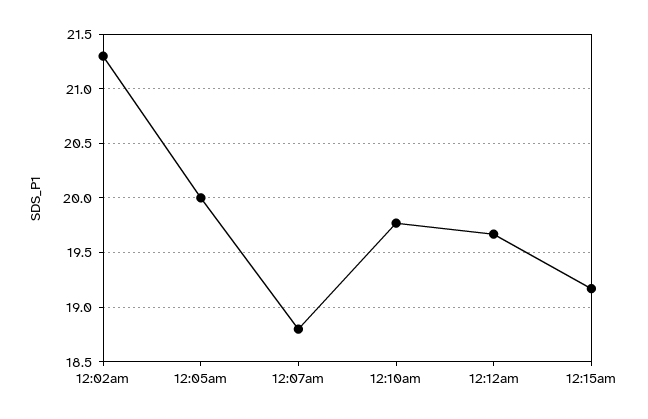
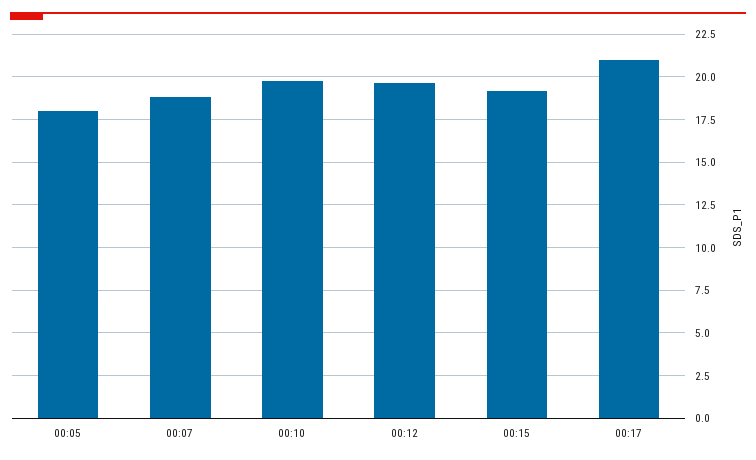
12:02am: 21.3 -> none
12:05am: 20 -> 18
00:17: none -> 21

